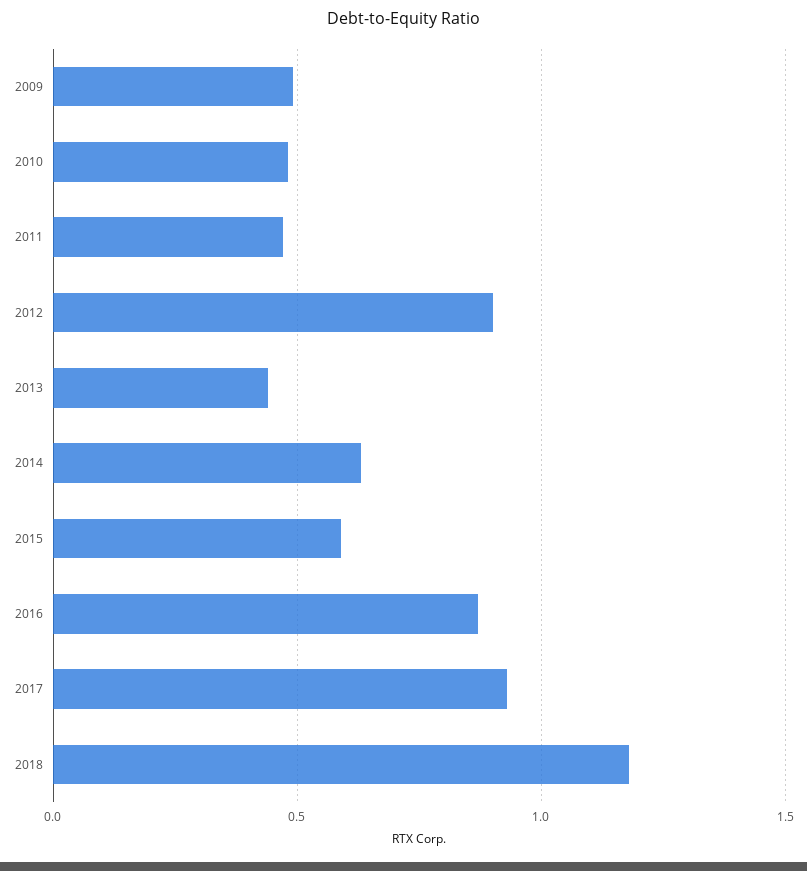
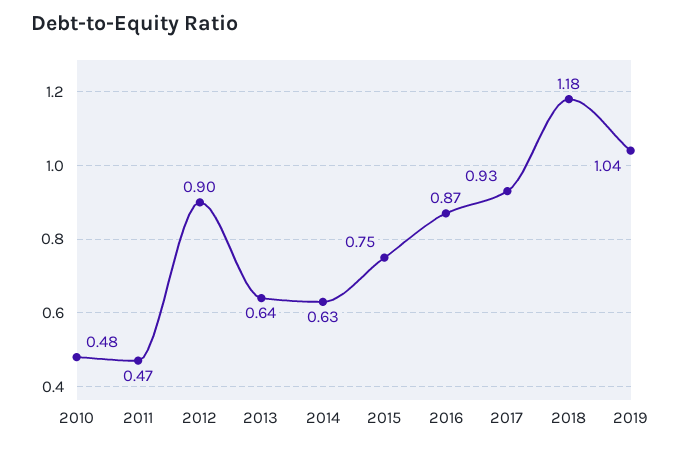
2009: 0.5 -> none
2013: 0.45 -> 0.64
2015: 0.6 -> 0.75
2019: none -> 1.04

